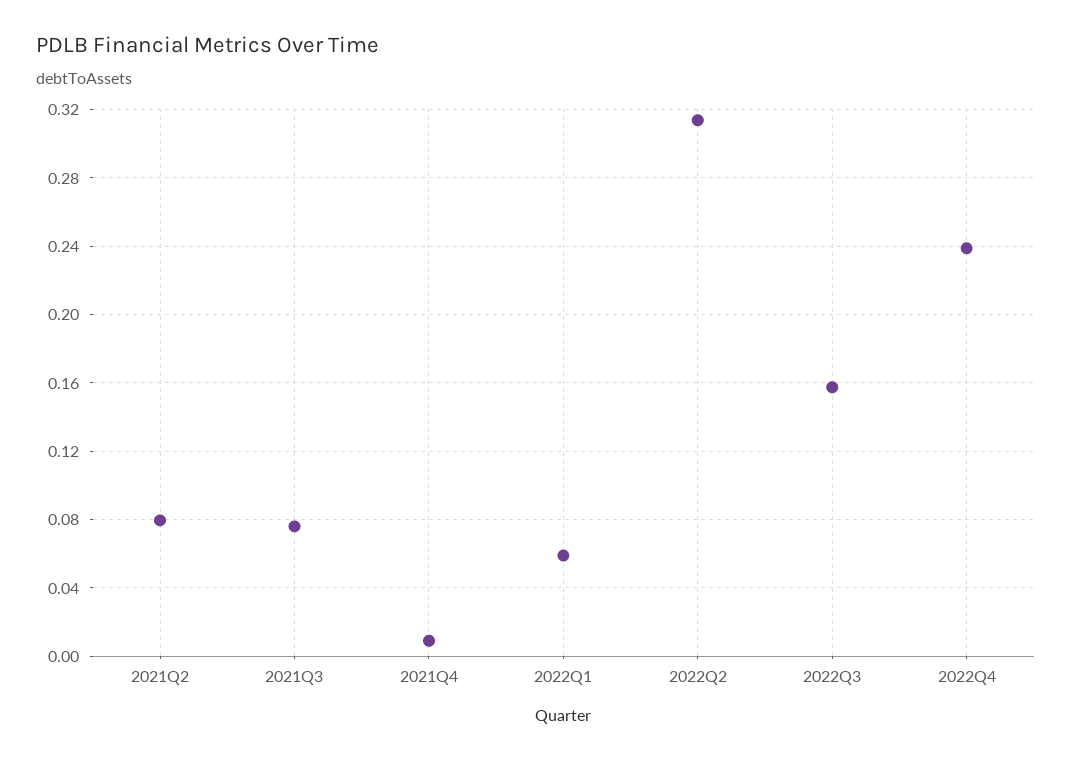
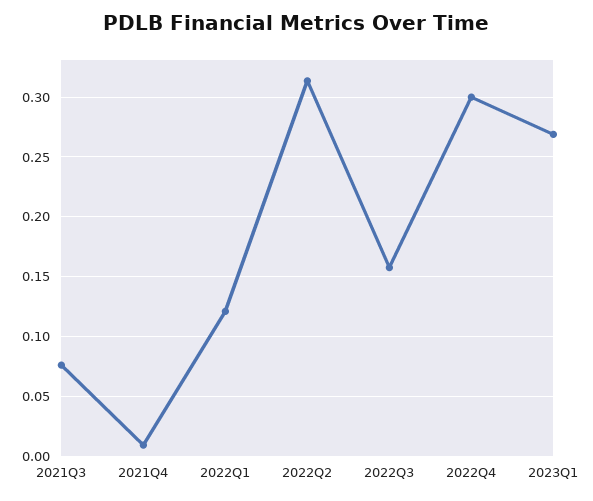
2021Q2: 0.08 -> none
2022Q1: 0.06 -> 0.12
2022Q4: 0.24 -> 0.3
2023Q1: none -> 0.27

